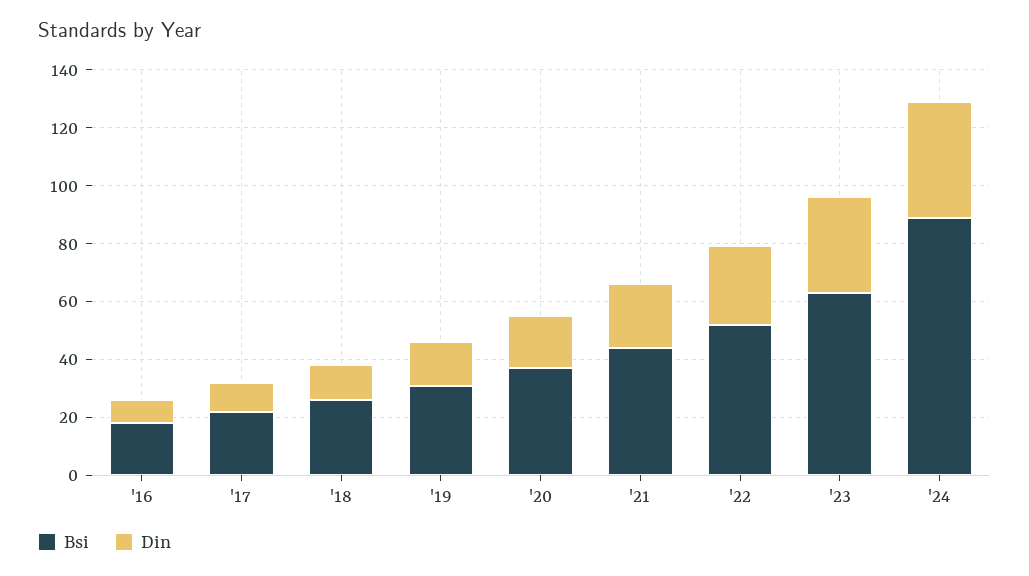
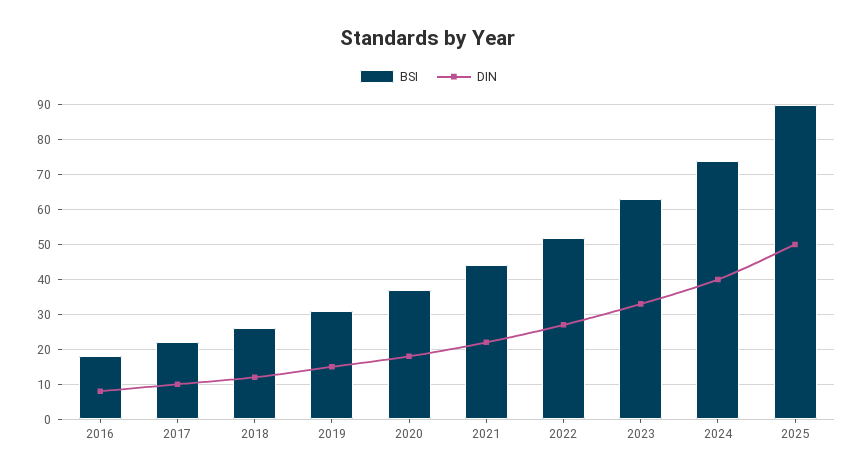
Bsi, '24: 90 -> 75
Bsi, 2025: none -> 90
Din, 2025: none -> 50

